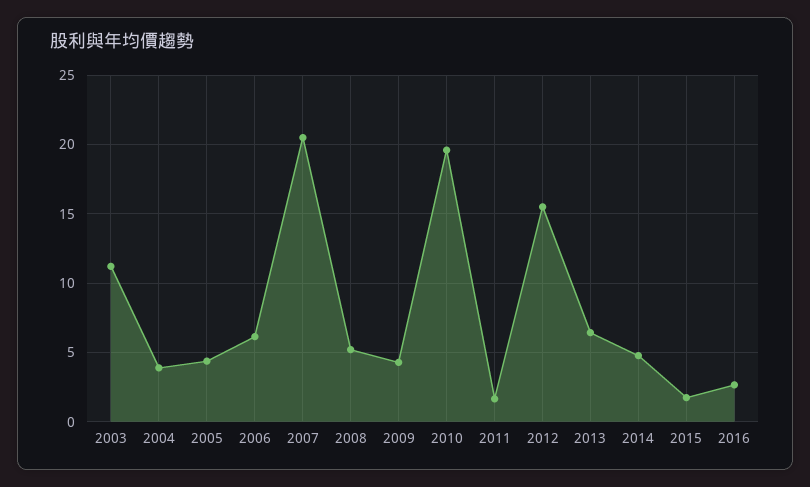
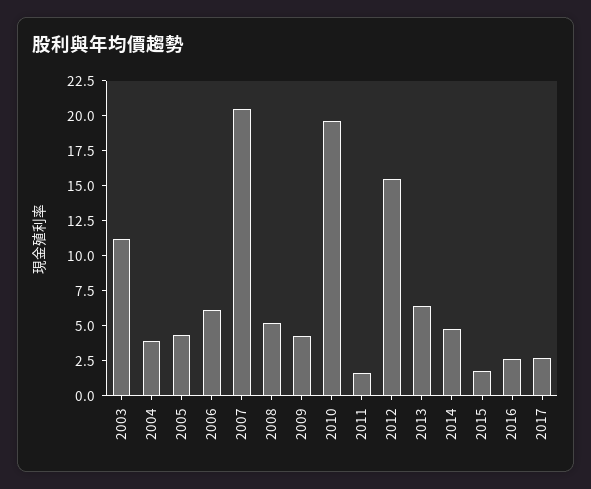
2017: none -> 2.5

